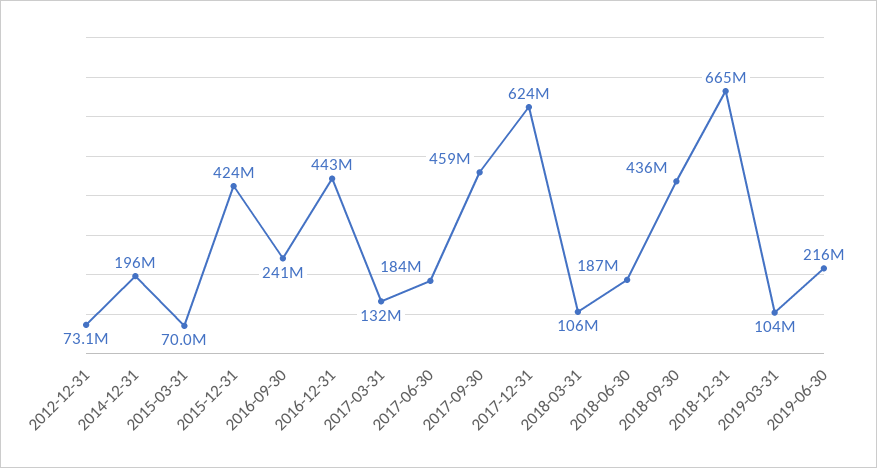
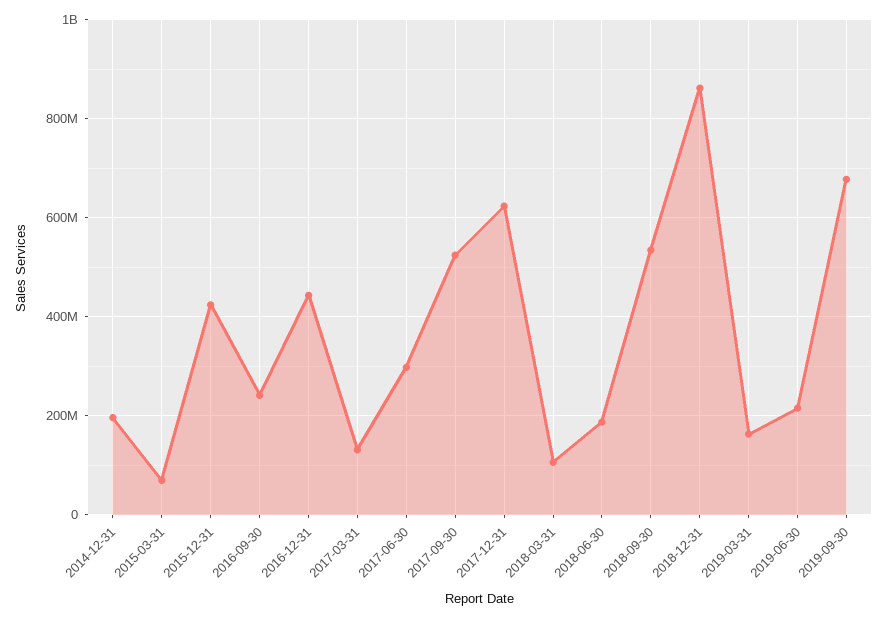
2012-12-31: 73100000 -> none
2017-06-30: 184000000 -> 300000000
2017-09-30: 459000000 -> 520000000
2018-09-30: 436000000 -> 540000000
2018-12-31: 665000000 -> 860000000
2019-03-31: 104000000 -> 160000000
2019-09-30: none -> 680000000

